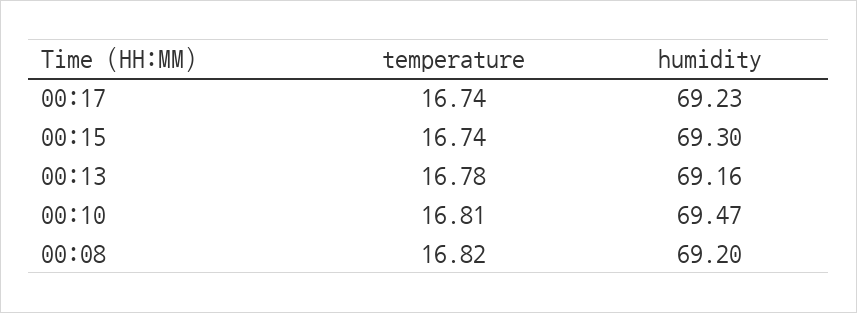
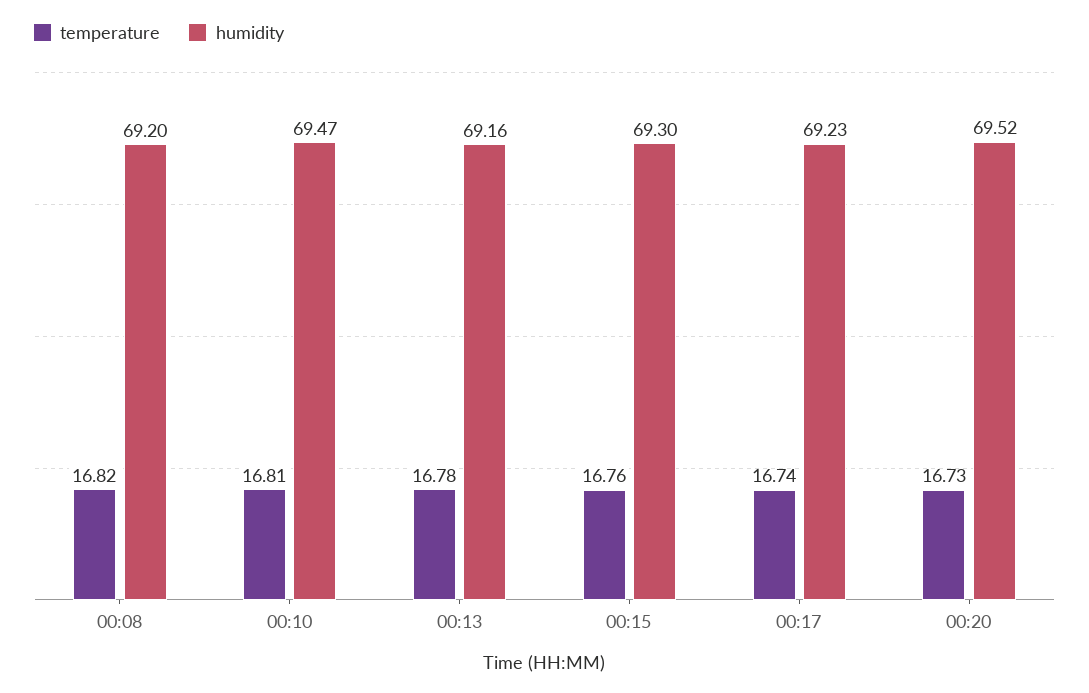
temperature, 00:15: 16.74 -> 16.76
temperature, 00:20: none -> 16.73
humidity, 00:20: none -> 69.52

